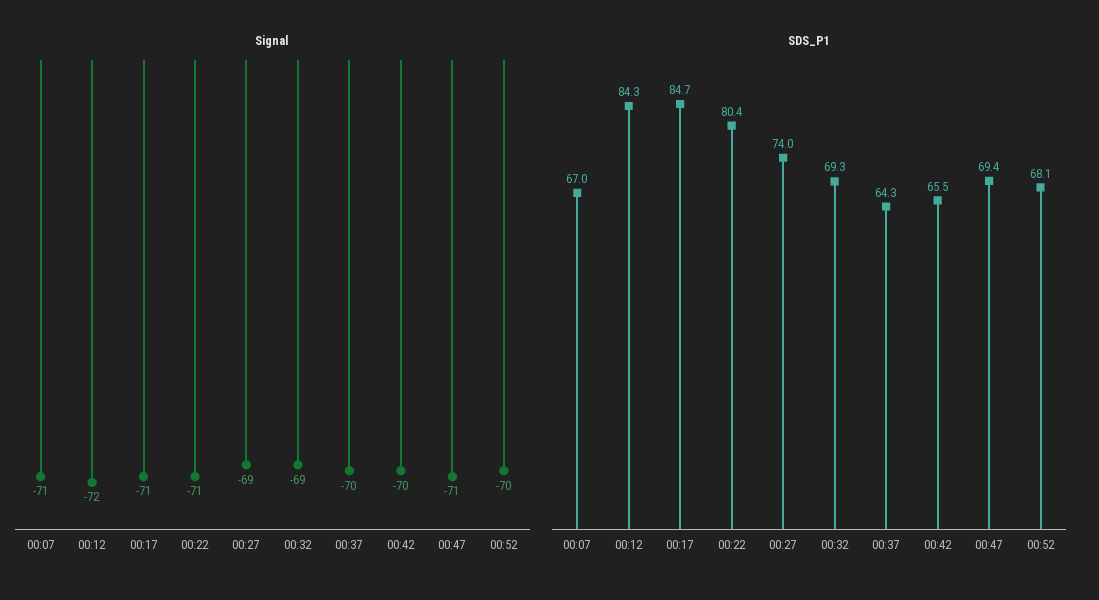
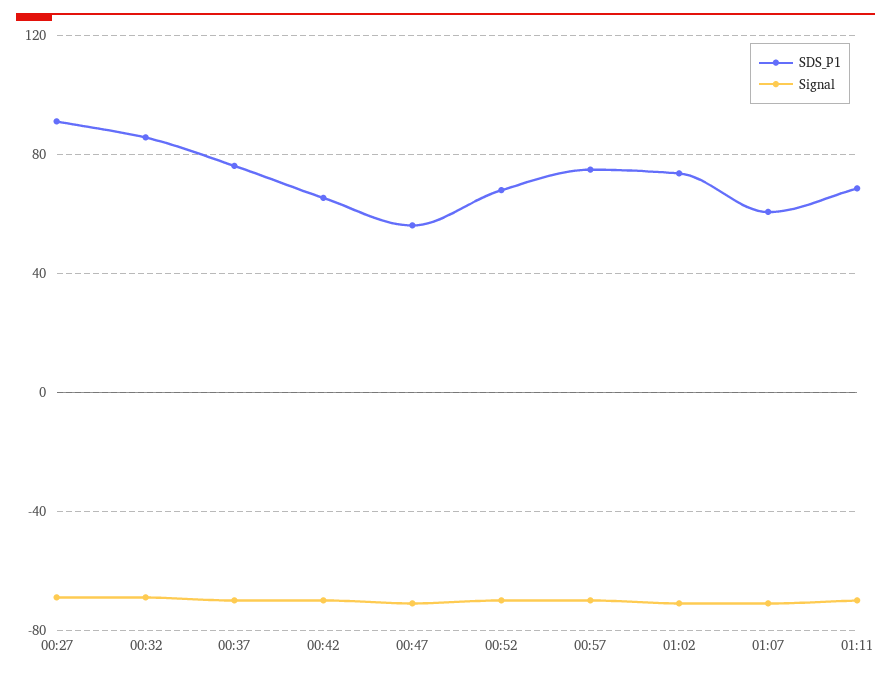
Signal, 00:07: -71 -> none
Signal, 00:12: -72 -> none
Signal, 00:17: -71 -> none
Signal, 00:22: -71 -> none
SDS_P1, 00:07: 67 -> none
SDS_P1, 00:12: 84.3 -> none
SDS_P1, 00:17: 84.7 -> none
SDS_P1, 00:22: 80.4 -> none
SDS_P1, 00:27: 74 -> 90
SDS_P1, 00:32: 69.3 -> 85
SDS_P1, 00:37: 64.3 -> 75
SDS_P1, 00:47: 69.4 -> 55
SDS_P1, 00:57: none -> 75
Signal, 00:57: none -> -70
SDS_P1, 01:02: none -> 75
Signal, 01:02: none -> -70
SDS_P1, 01:07: none -> 60
Signal, 01:07: none -> -70
SDS_P1, 01:11: none -> 70
Signal, 01:11: none -> -70

